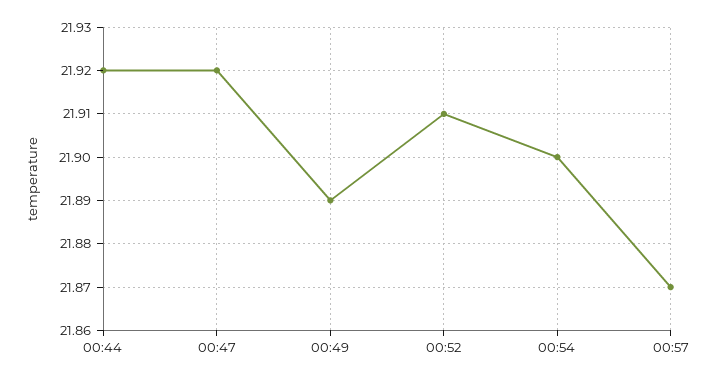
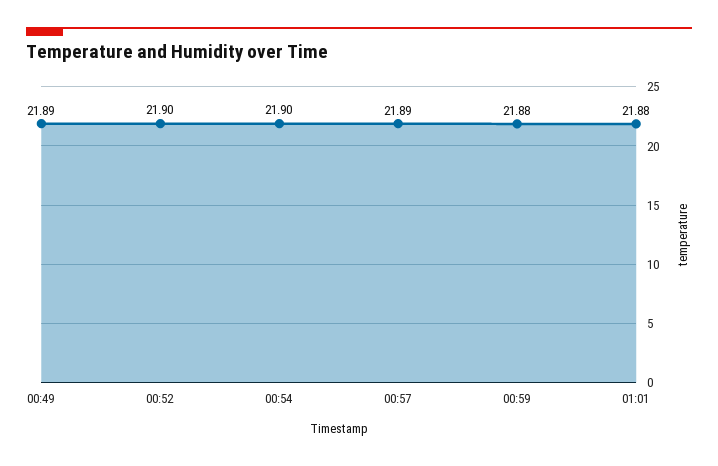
00:44: 21.92 -> none
00:47: 21.92 -> none
00:52: 21.91 -> 21.9
00:57: 21.87 -> 21.89
00:59: none -> 21.88
01:01: none -> 21.88

